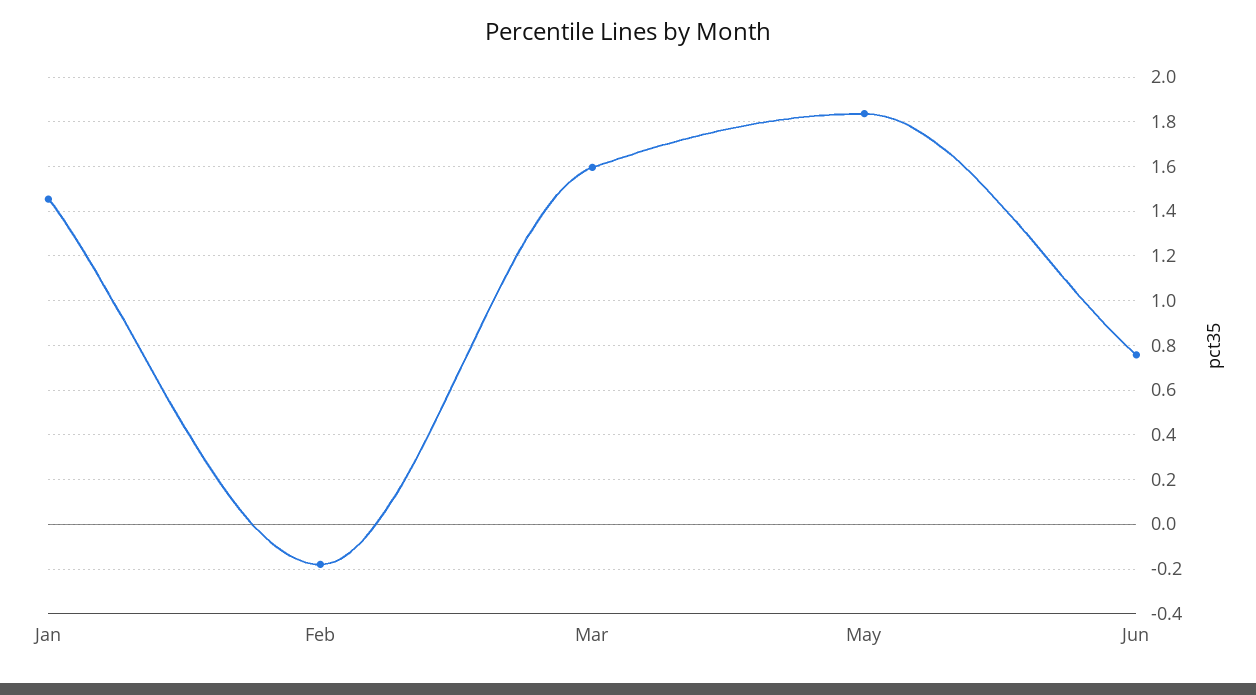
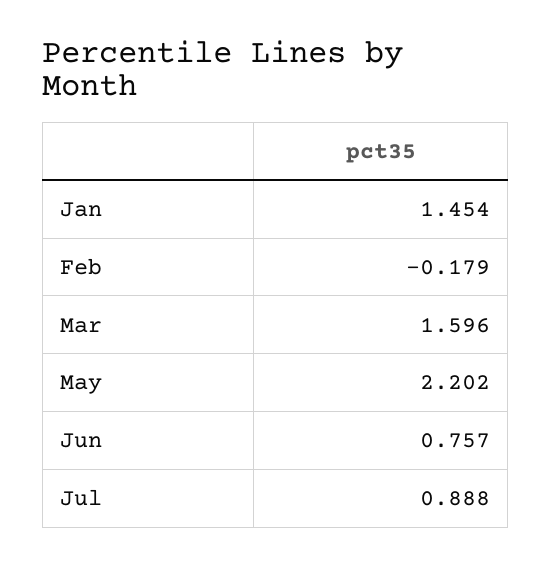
May: 1.85 -> 2.202
Jul: none -> 0.888

